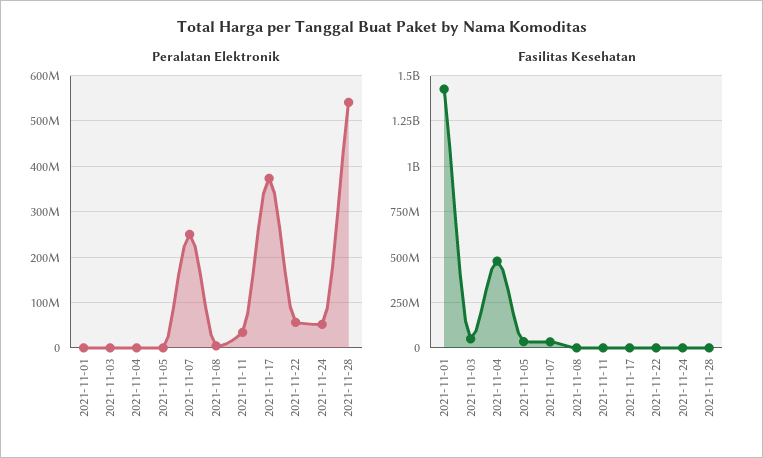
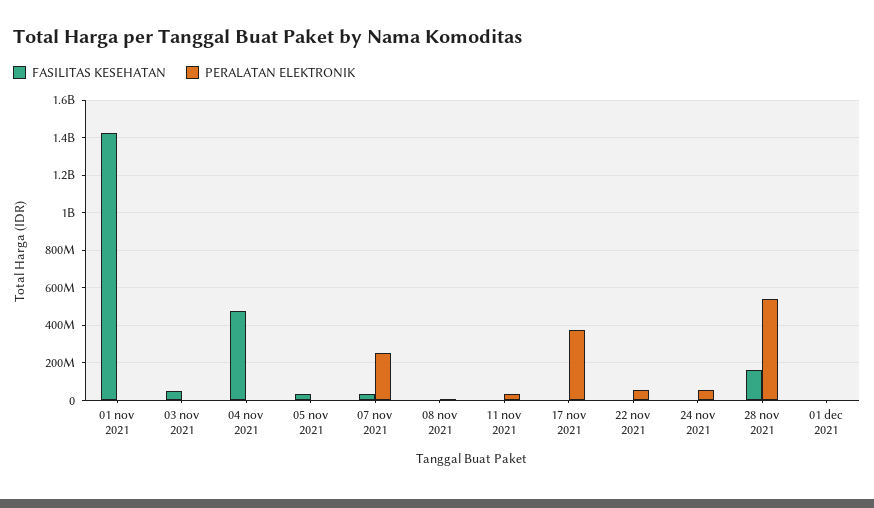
Fasilitas Kesehatan, 2021-11-28: 0 -> 150000000
Fasilitas Kesehatan, 01 dec 2021: none -> 0
Peralatan Elektronik, 01 dec 2021: none -> 0

